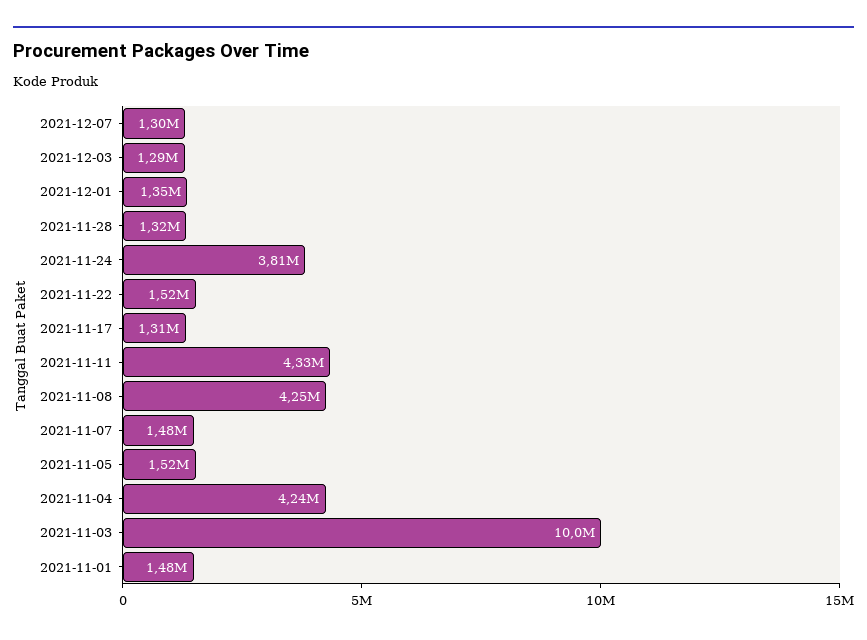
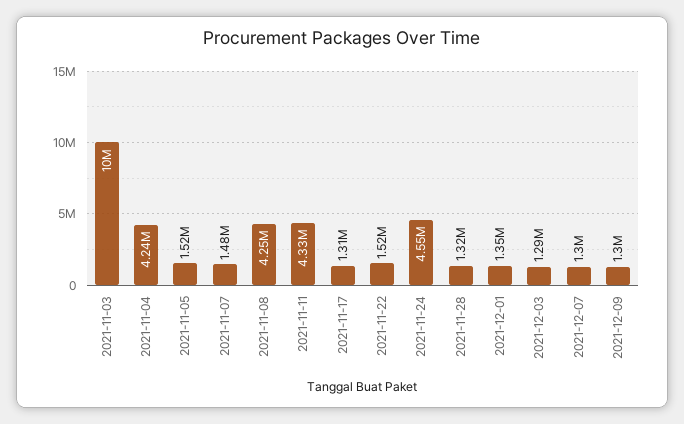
2021-11-24: 3810000 -> 4550000
2021-11-01: 1480000 -> none
2021-12-09: none -> 1300000

